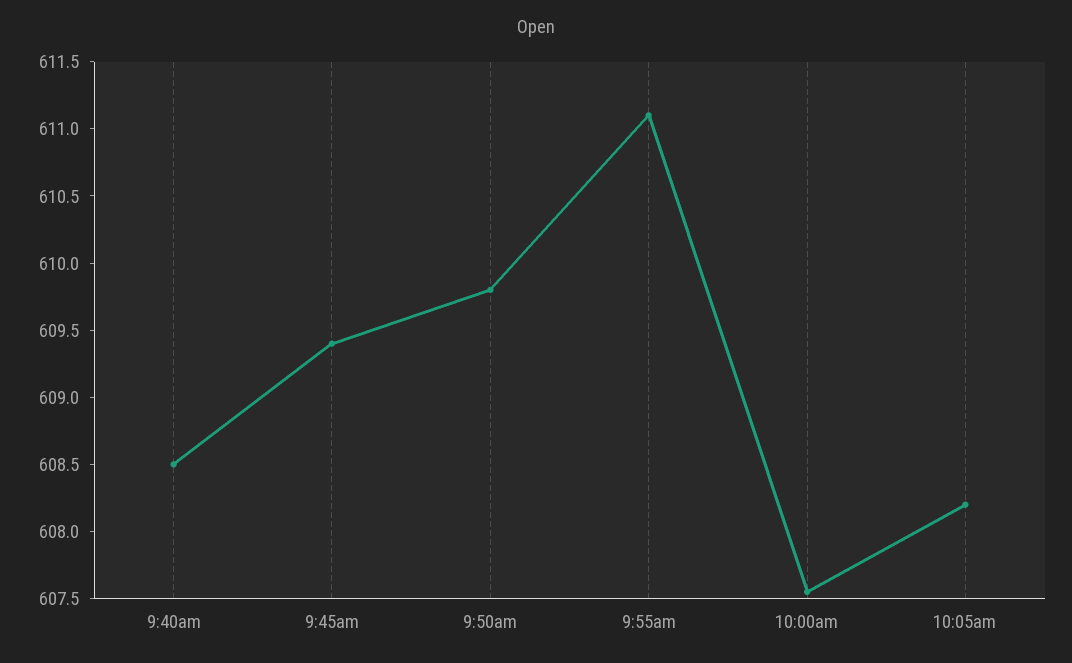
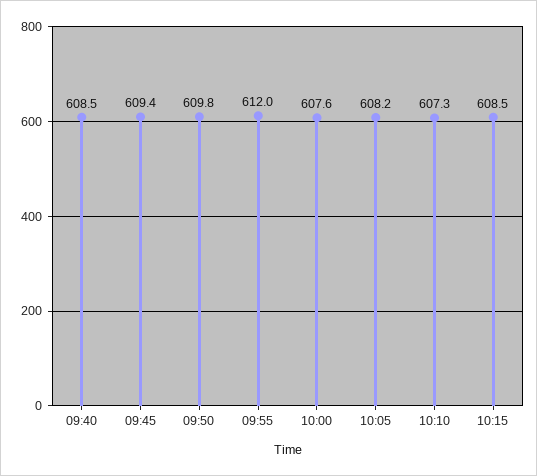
9:55am: 611.1 -> 612
10:10: none -> 607.3
10:15: none -> 608.5

